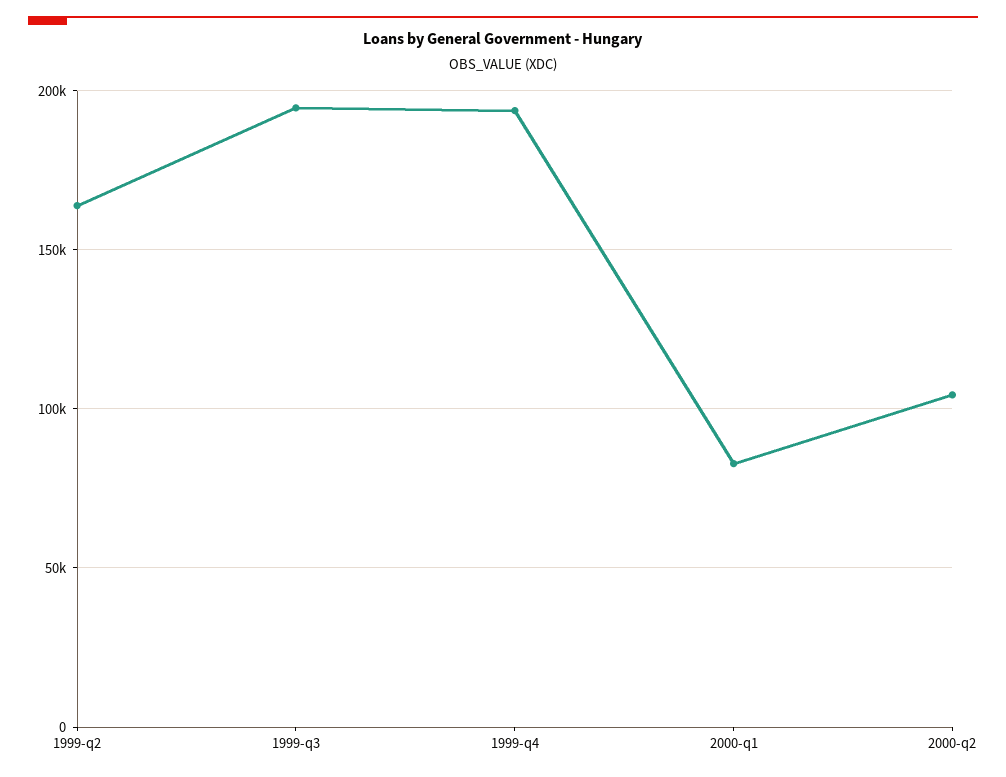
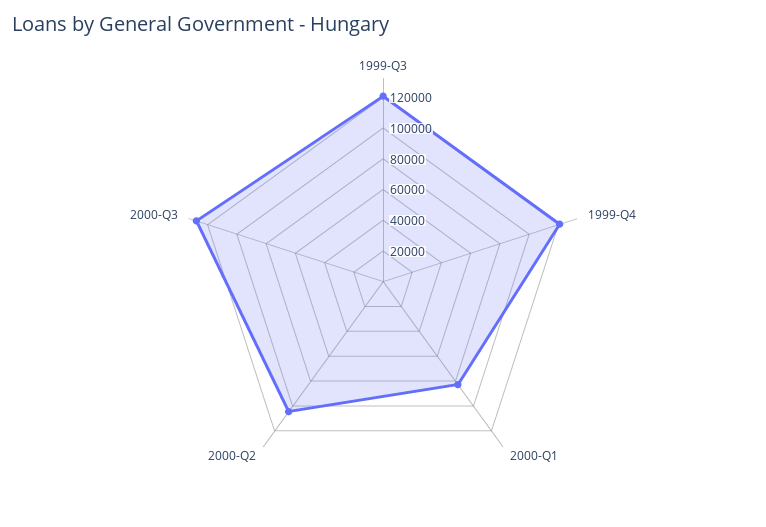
1999-q2: 165000 -> none
1999-q3: 195000 -> 120000
1999-q4: 195000 -> 120000
2000-Q3: none -> 130000

